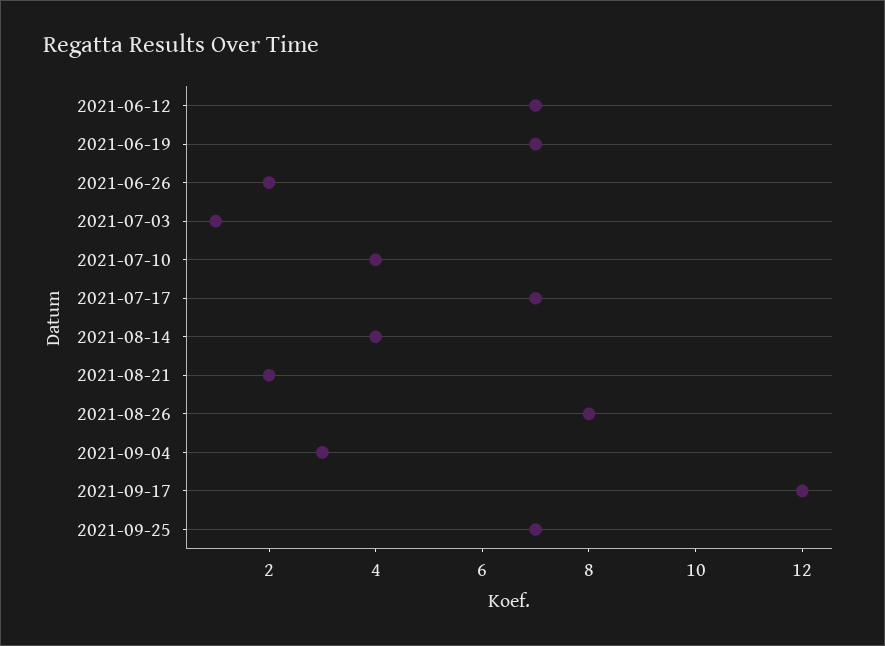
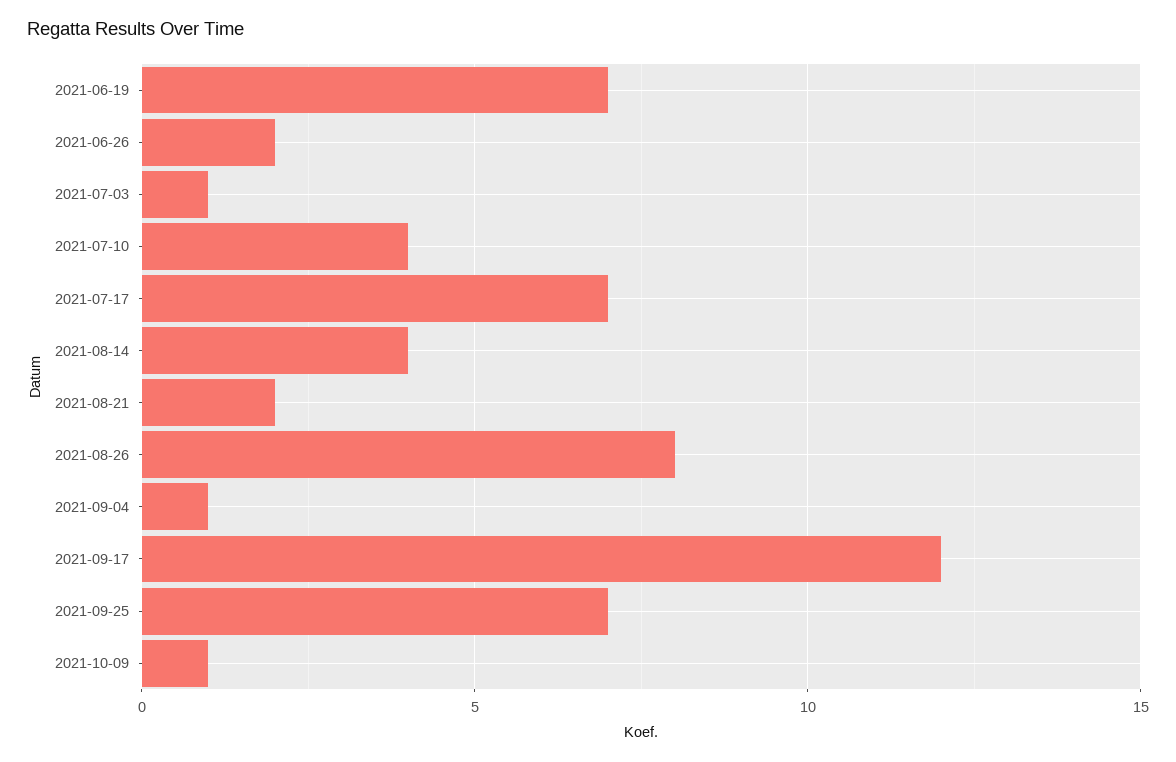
2021-06-12: 7 -> none
2021-09-04: 3 -> 1
2021-10-09: none -> 1

